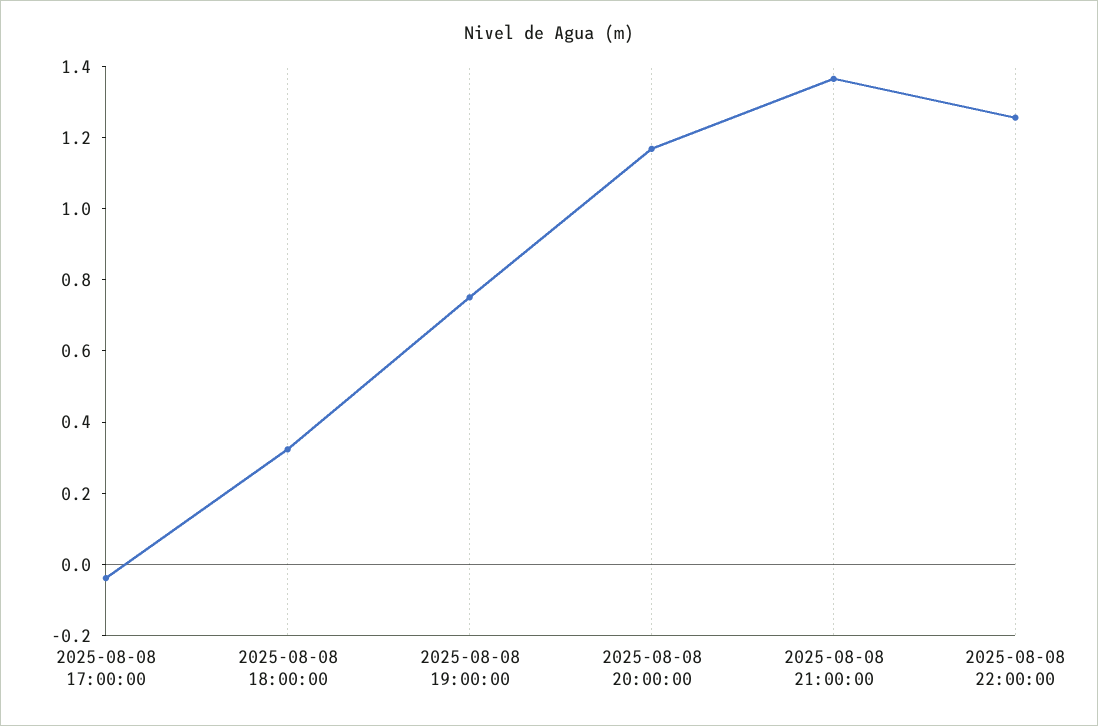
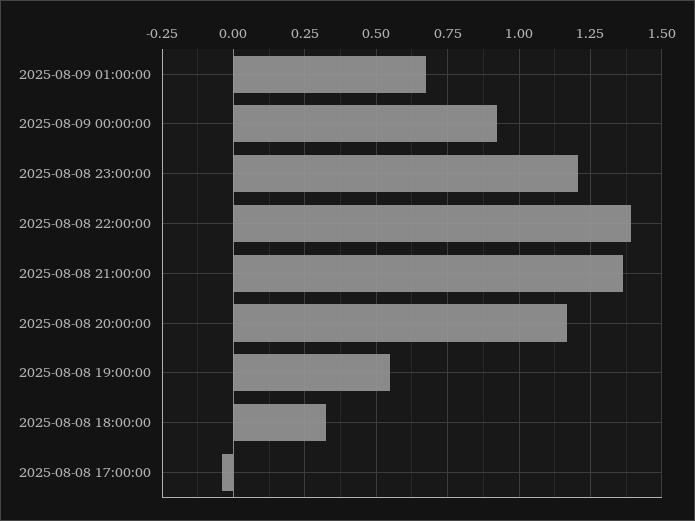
2025-08-08 19:00:00: 0.75 -> 0.55
2025-08-08 22:00:00: 1.25 -> 1.4
2025-08-09 01:00:00: none -> 0.675
2025-08-09 00:00:00: none -> 0.925
2025-08-08 23:00:00: none -> 1.2

